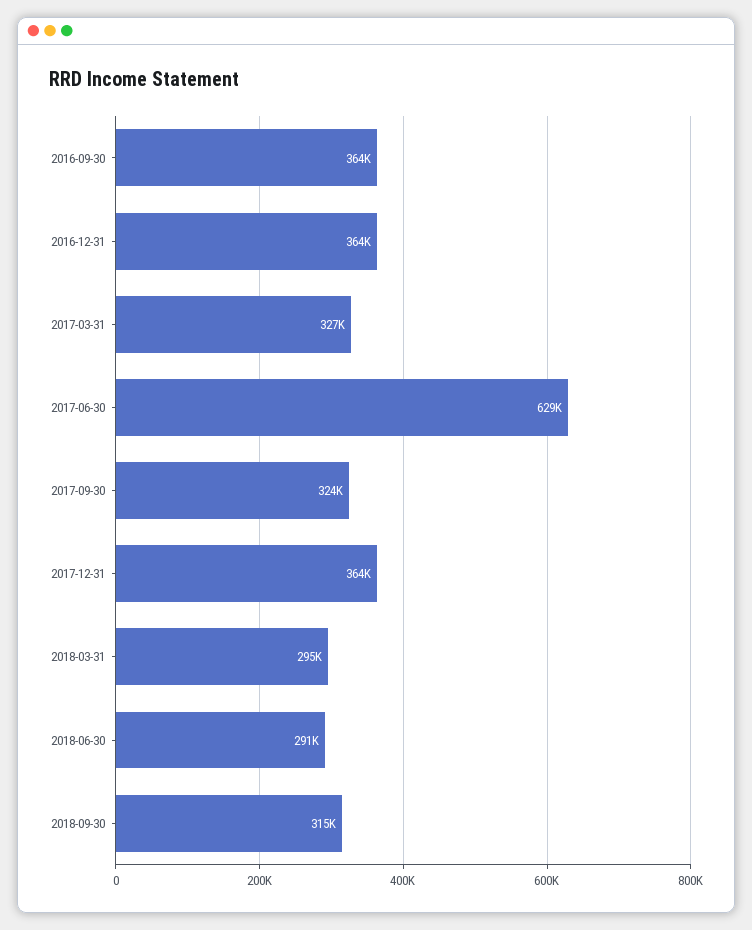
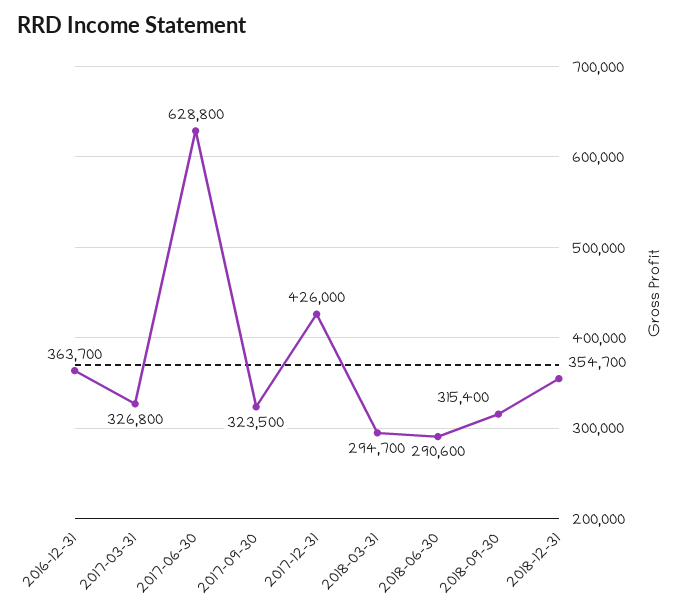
2016-09-30: 364000 -> none
2017-12-31: 364000 -> 426000
2018-12-31: none -> 354700

